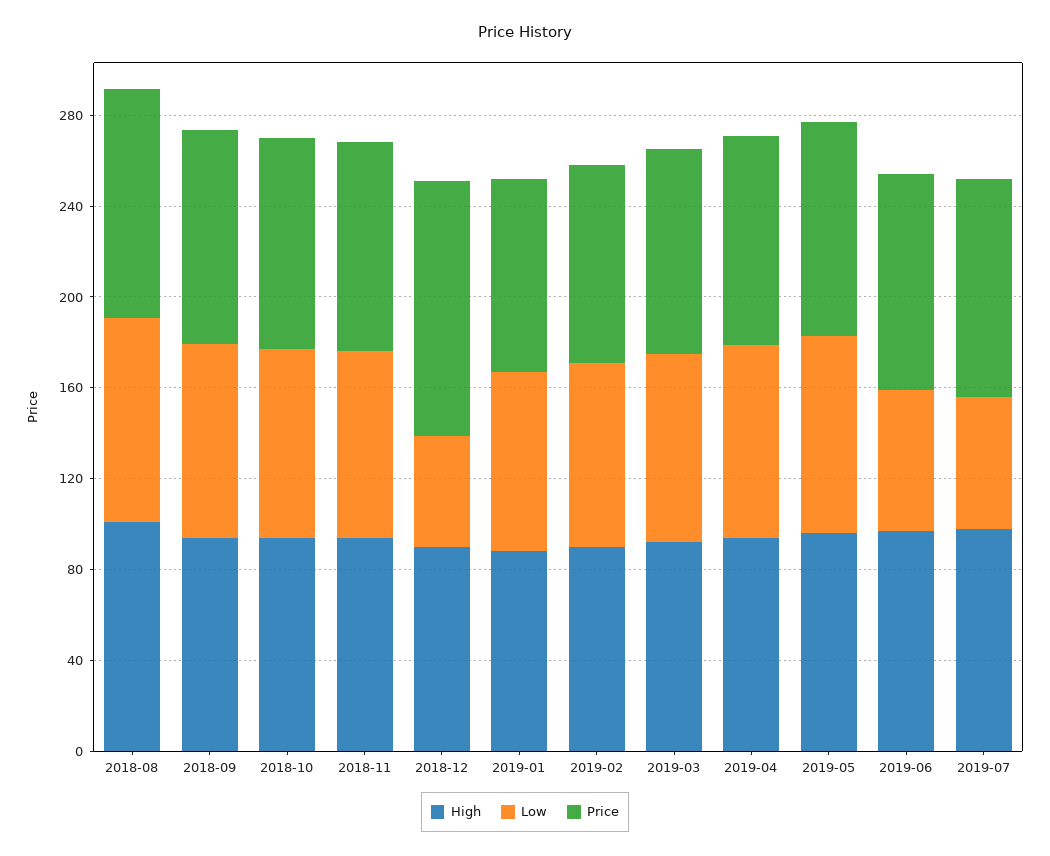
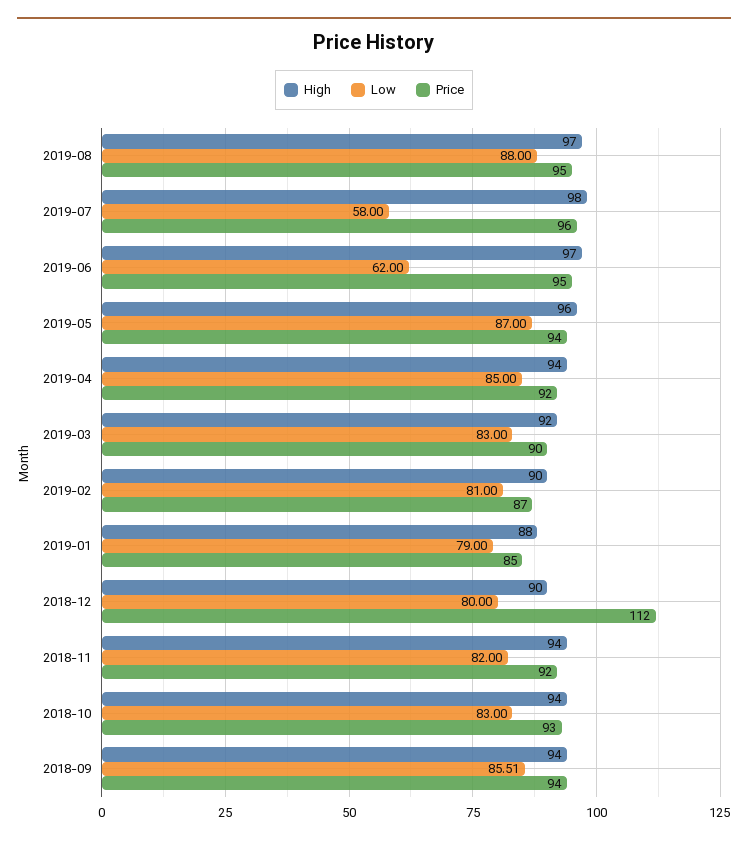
High, 2018-08: 100 -> none
Low, 2018-08: 90 -> none
Price, 2018-08: 100 -> none
Low, 2018-12: 50 -> 80
High, 2019-08: none -> 97
Low, 2019-08: none -> 88
Price, 2019-08: none -> 95

